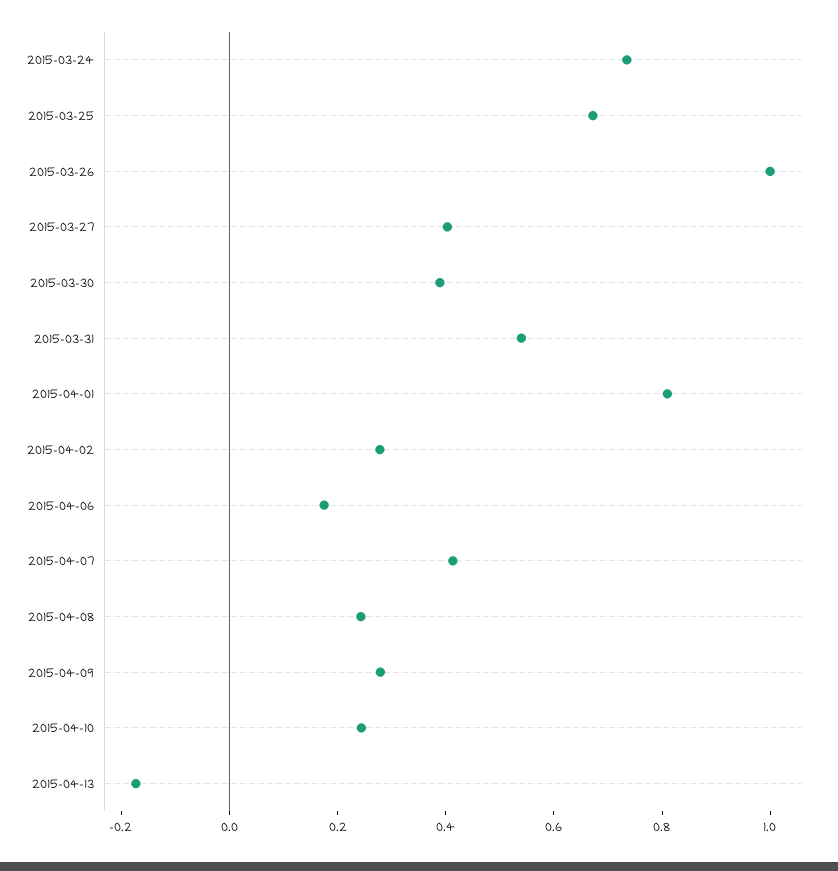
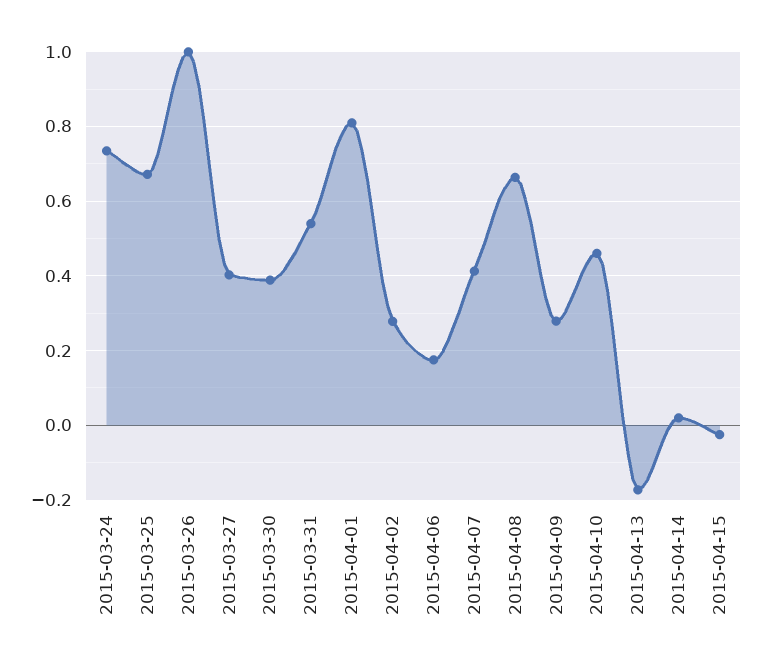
2015-04-08: 0.25 -> 0.66
2015-04-10: 0.25 -> 0.46
2015-04-14: none -> 0.02
2015-04-15: none -> -0.02

